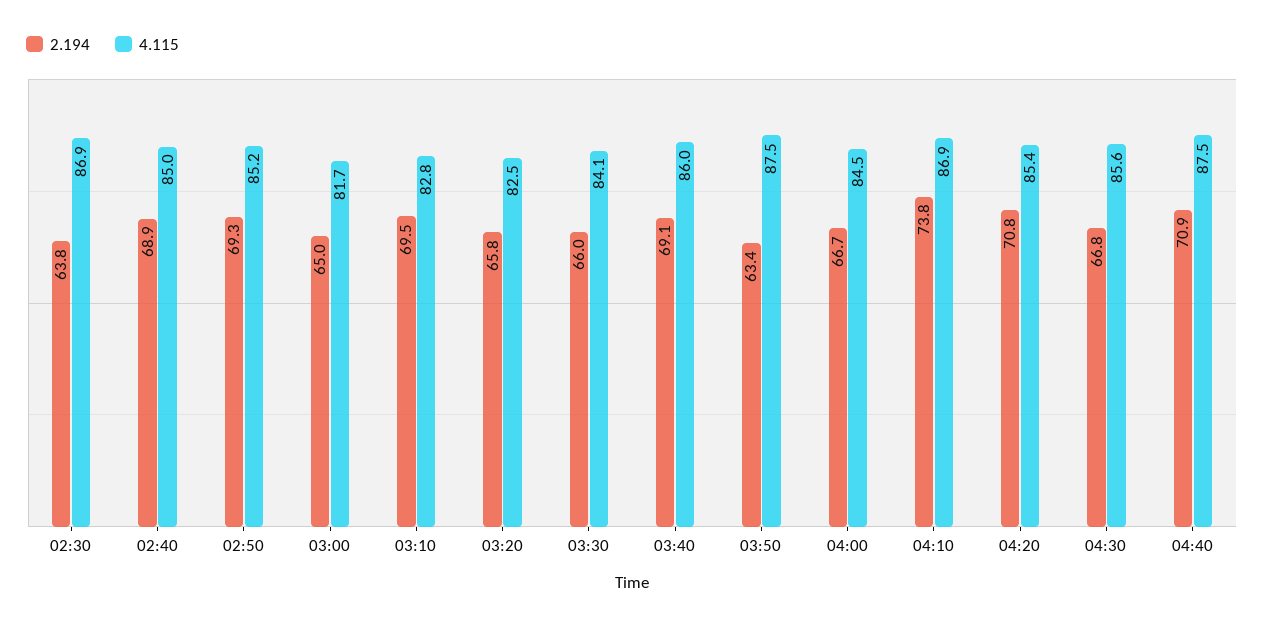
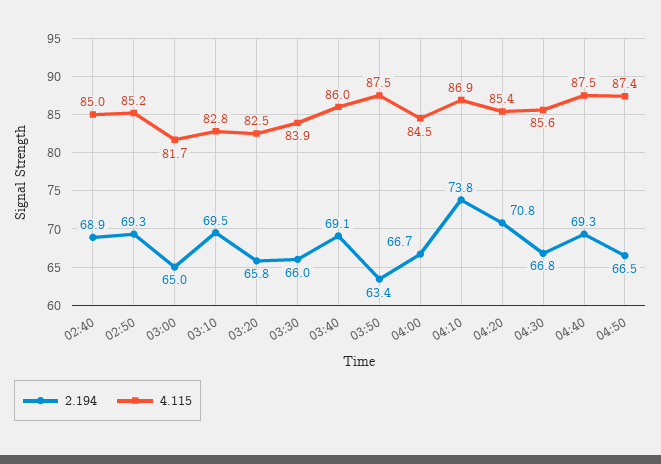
2.194, 02:30: 63.8 -> none
4.115, 02:30: 86.9 -> none
4.115, 03:30: 84.1 -> 83.9
2.194, 04:40: 70.9 -> 69.3
2.194, 04:50: none -> 66.5
4.115, 04:50: none -> 87.4

